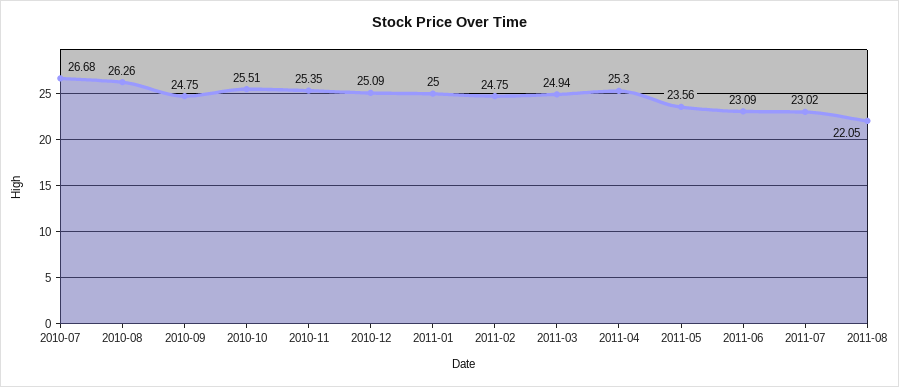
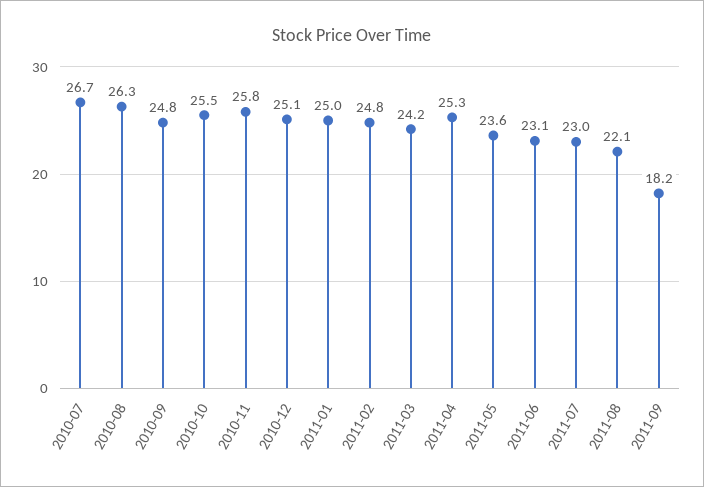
2010-11: 25.35 -> 25.8
2011-03: 24.94 -> 24.2
2011-09: none -> 18.2

